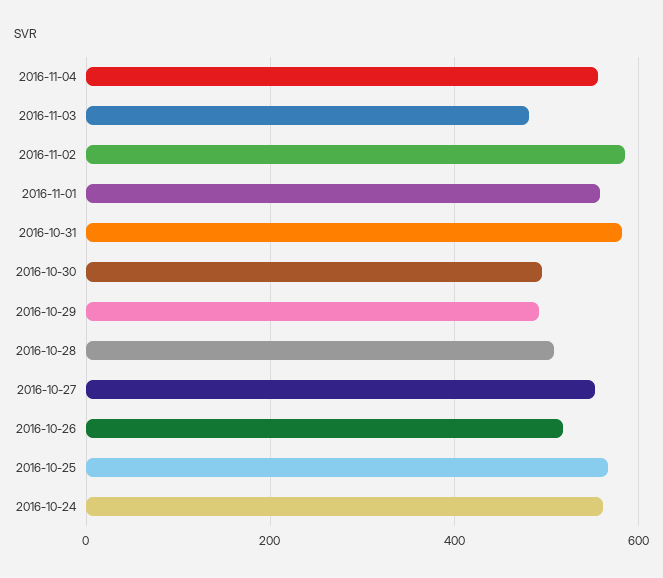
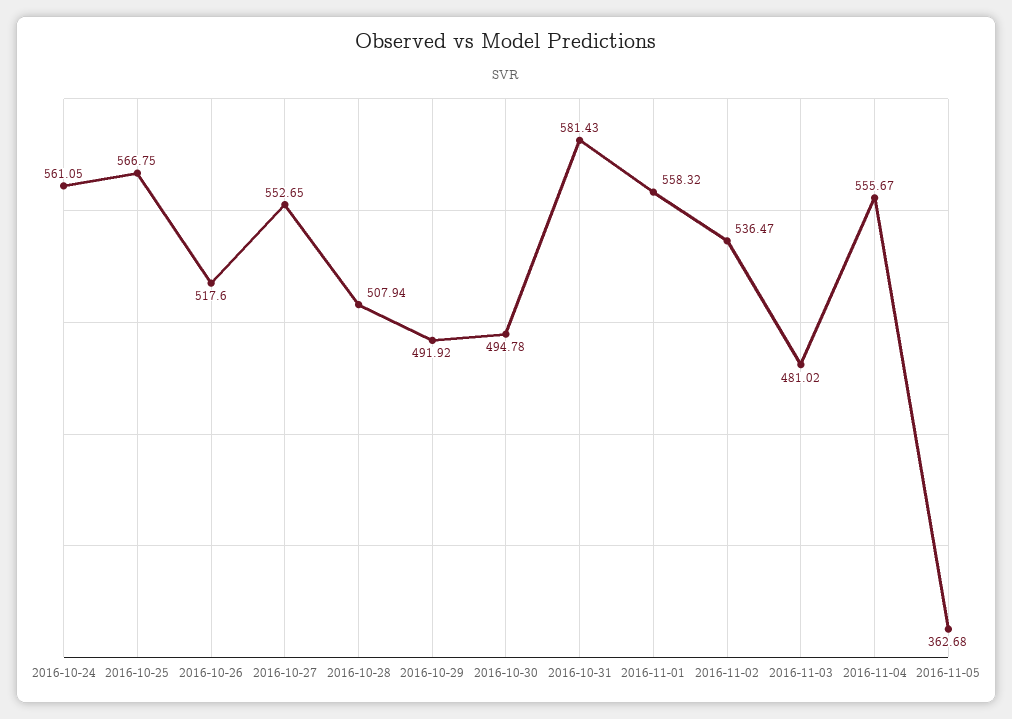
2016-11-02: 580 -> 536.47
2016-11-05: none -> 362.68

